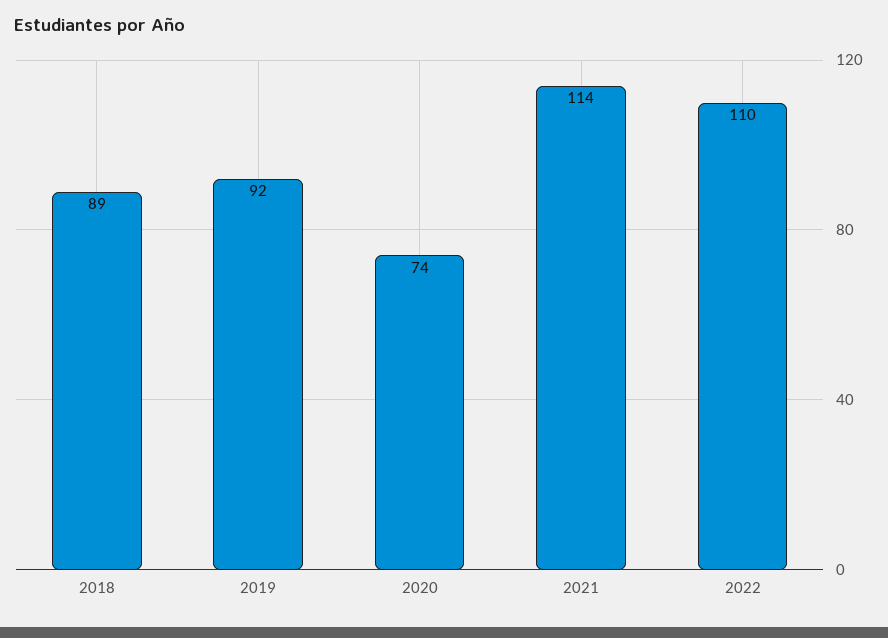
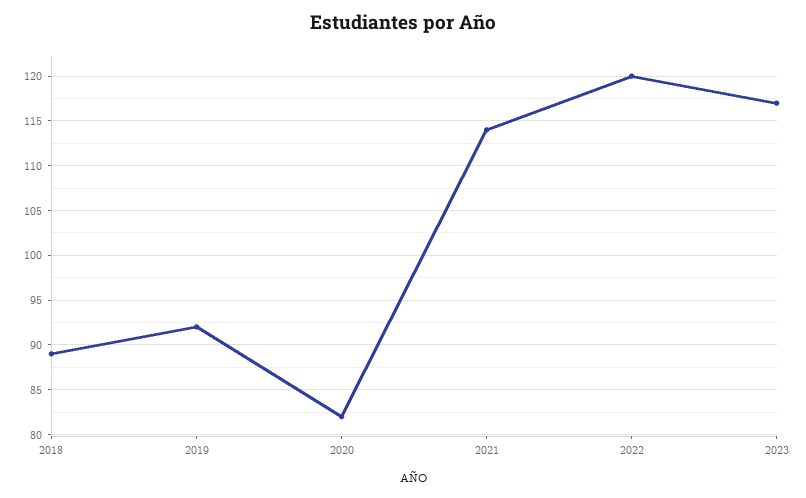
2020: 74 -> 82
2022: 110 -> 120
2023: none -> 117

